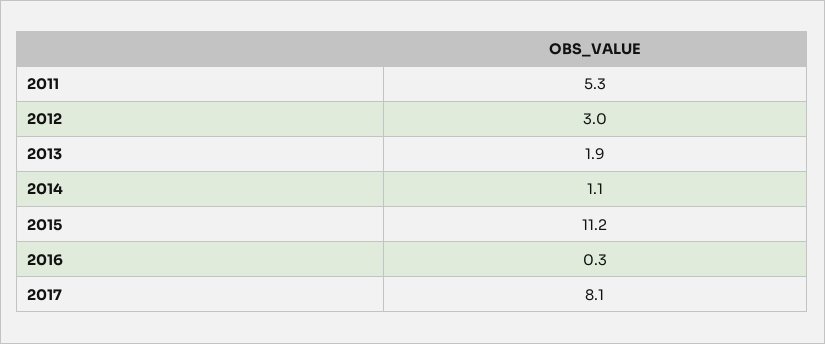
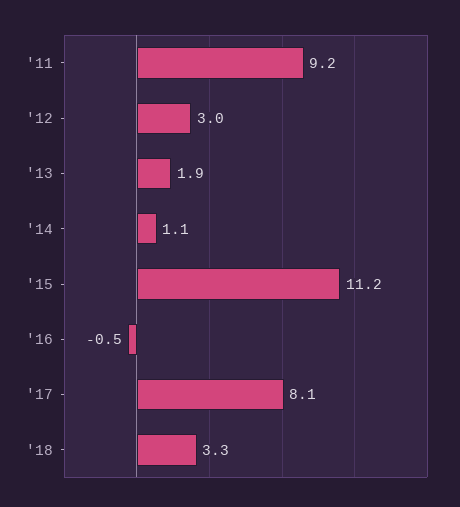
2011: 5.3 -> 9.2
2016: 0.3 -> -0.5
'18: none -> 3.3

